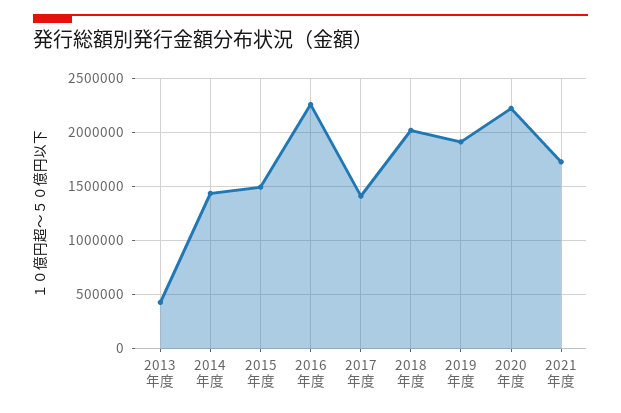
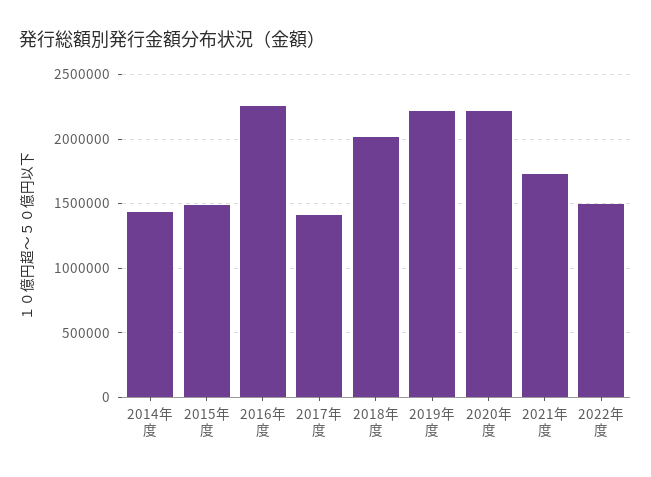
2013年度: 400000 -> none
2019年度: 1900000 -> 2200000
2022年度: none -> 1500000

